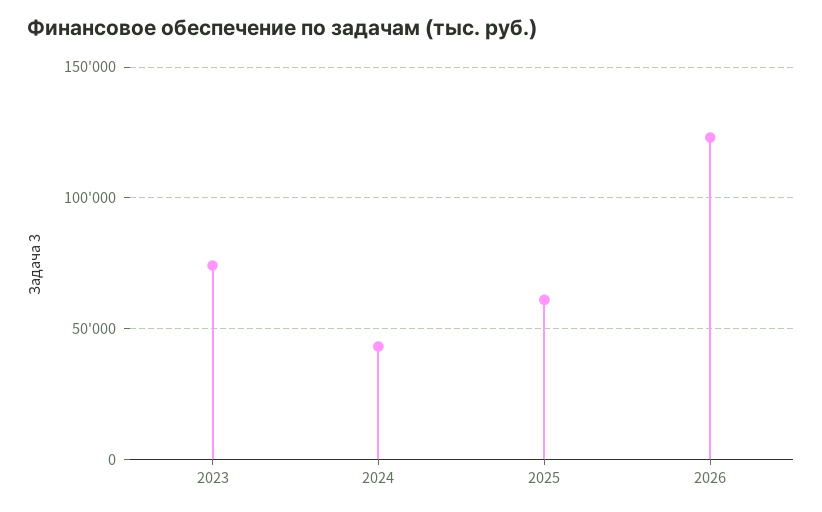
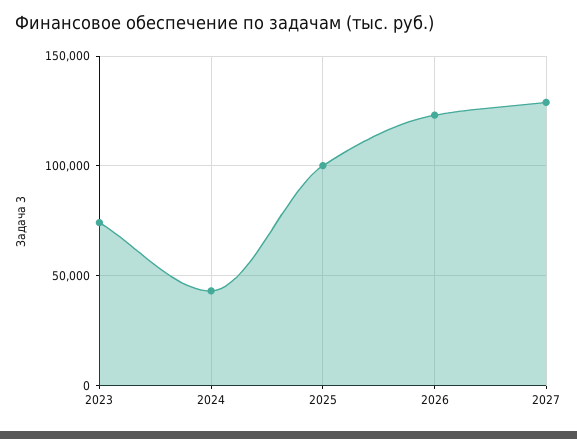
2025: 60000 -> 100000
2027: none -> 130000

